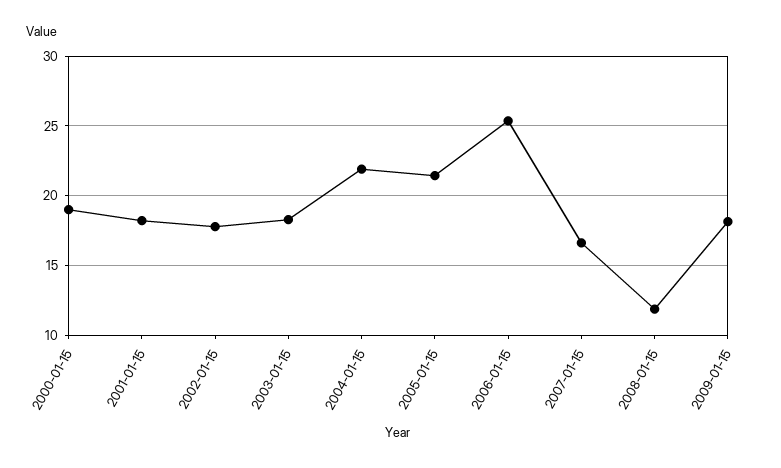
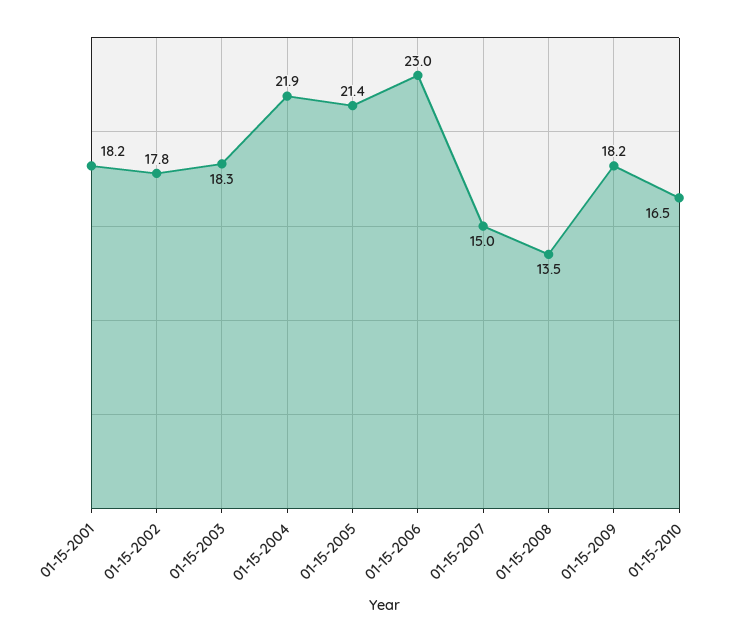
2000-01-15: 19 -> none
2006-01-15: 25.5 -> 23
2007-01-15: 16.5 -> 15
2008-01-15: 12 -> 13.5
01-15-2010: none -> 16.5

